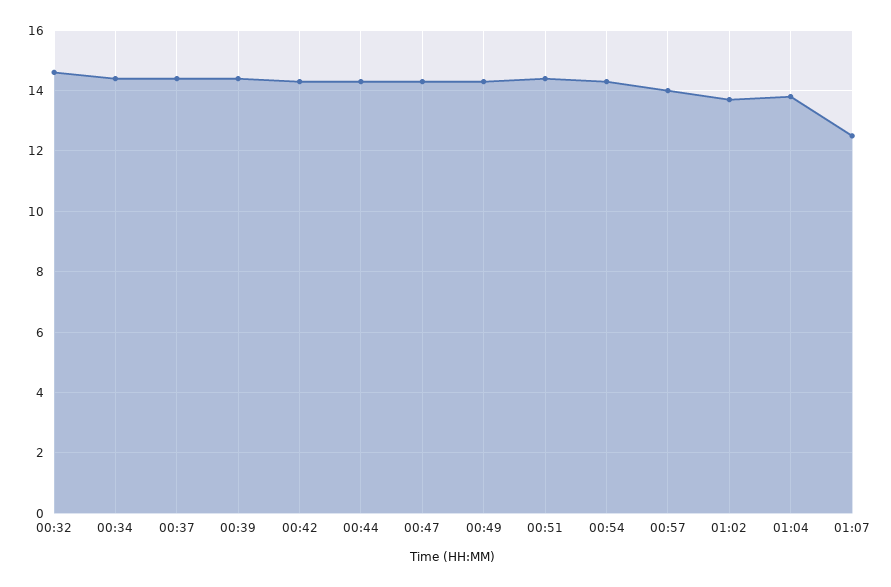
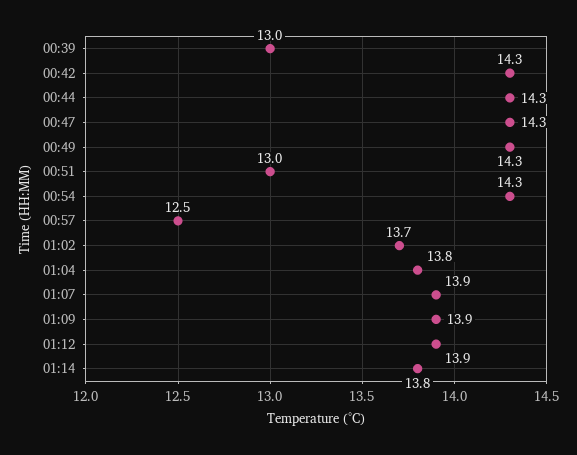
00:32: 14.5 -> none
00:34: 14.5 -> none
00:37: 14.5 -> none
00:39: 14.5 -> 13
00:51: 14.5 -> 13
00:57: 14 -> 12.5
01:07: 12.5 -> 13.9
01:09: none -> 13.9
01:12: none -> 13.9
01:14: none -> 13.8

